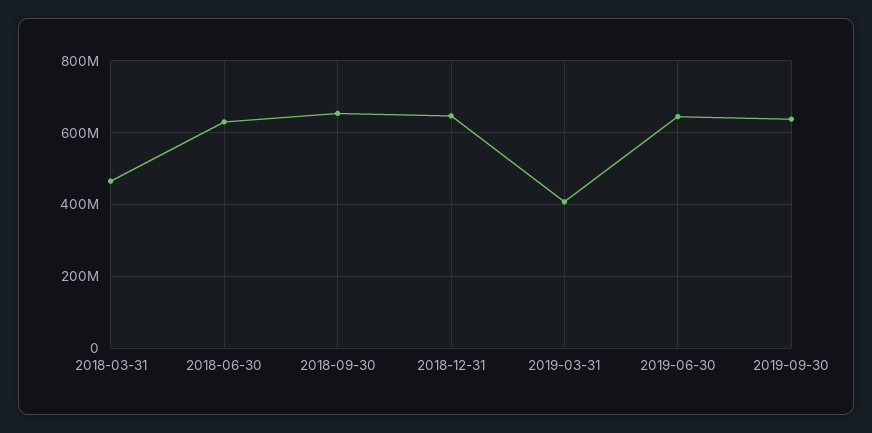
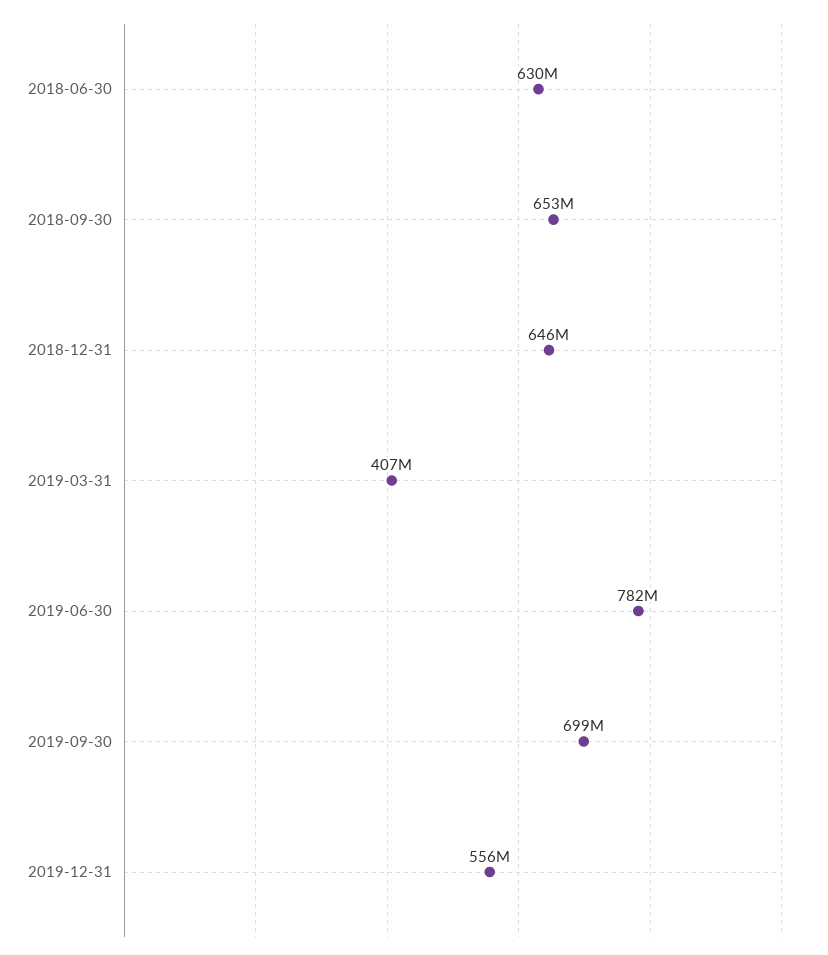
2018-03-31: 460000000 -> none
2019-06-30: 640000000 -> 782000000
2019-09-30: 640000000 -> 699000000
2019-12-31: none -> 556000000

